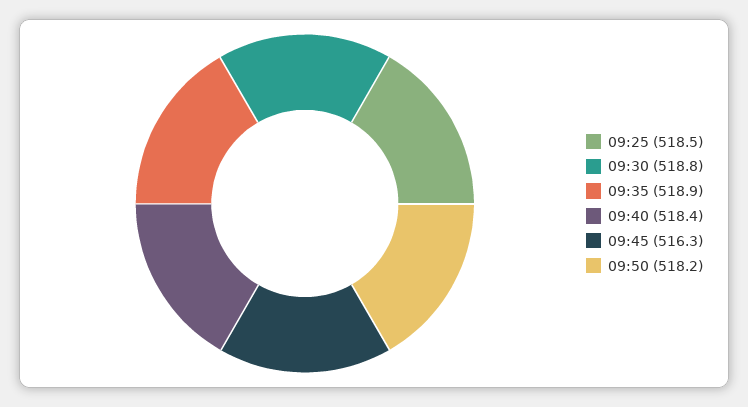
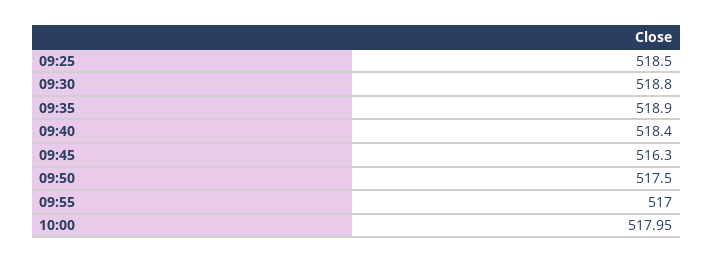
09:50: 518.2 -> 517.5
09:55: none -> 517
10:00: none -> 517.95

